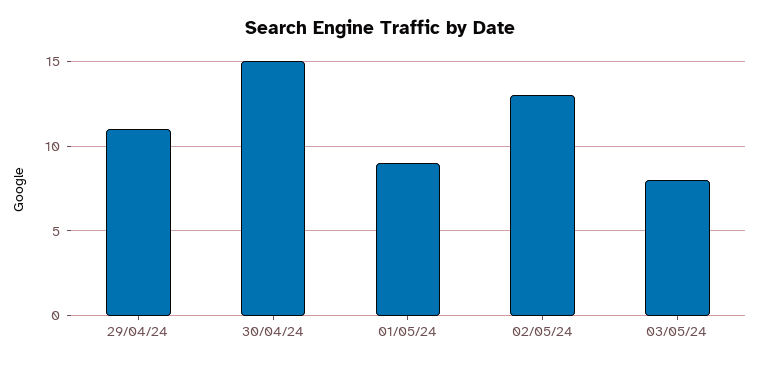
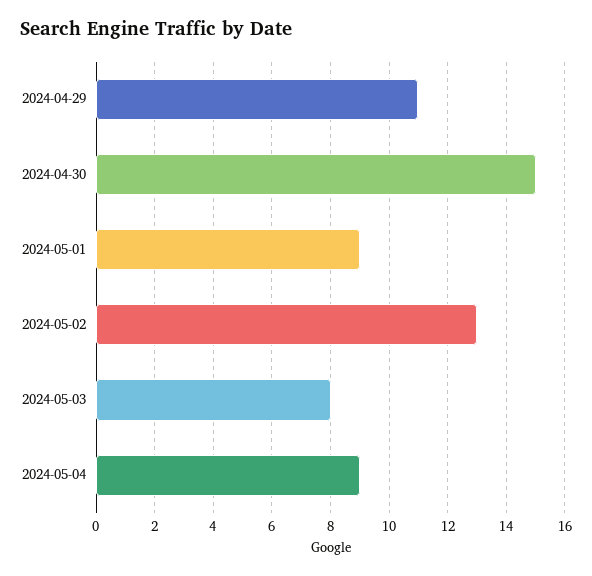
2024-05-04: none -> 9

